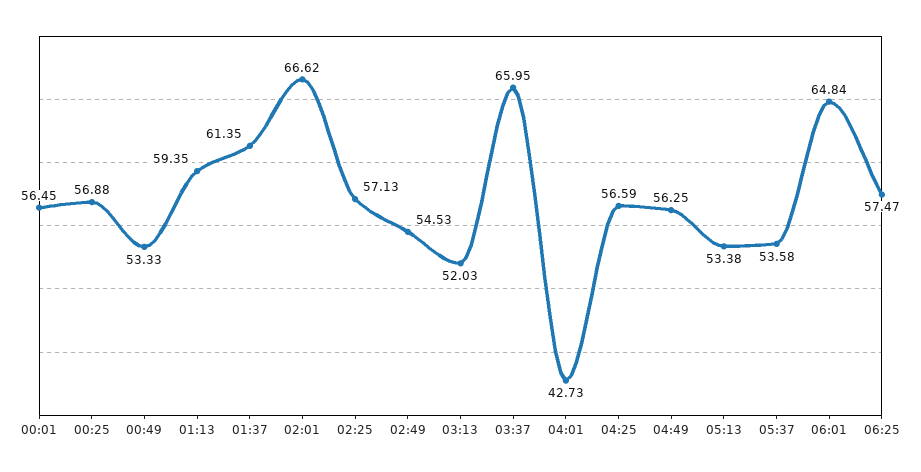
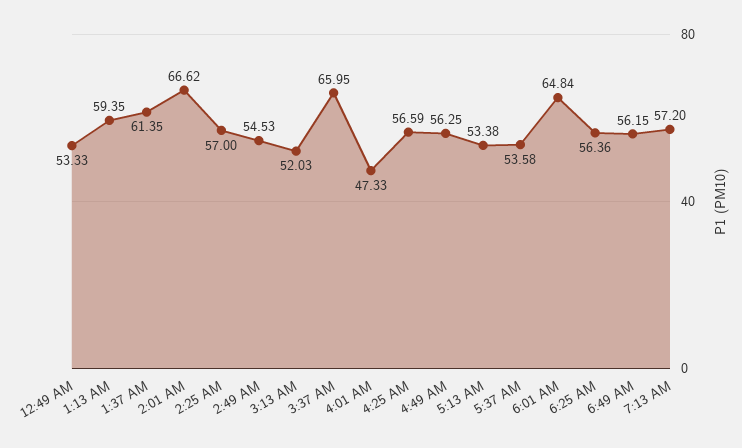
00:01: 56.45 -> none
00:25: 56.88 -> none
02:25: 57.13 -> 57
04:01: 42.73 -> 47.33
06:25: 57.47 -> 56.36
6:49 AM: none -> 56.15
7:13 AM: none -> 57.2

